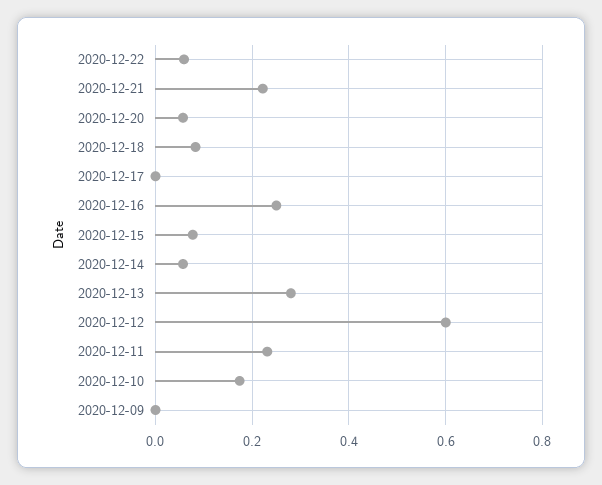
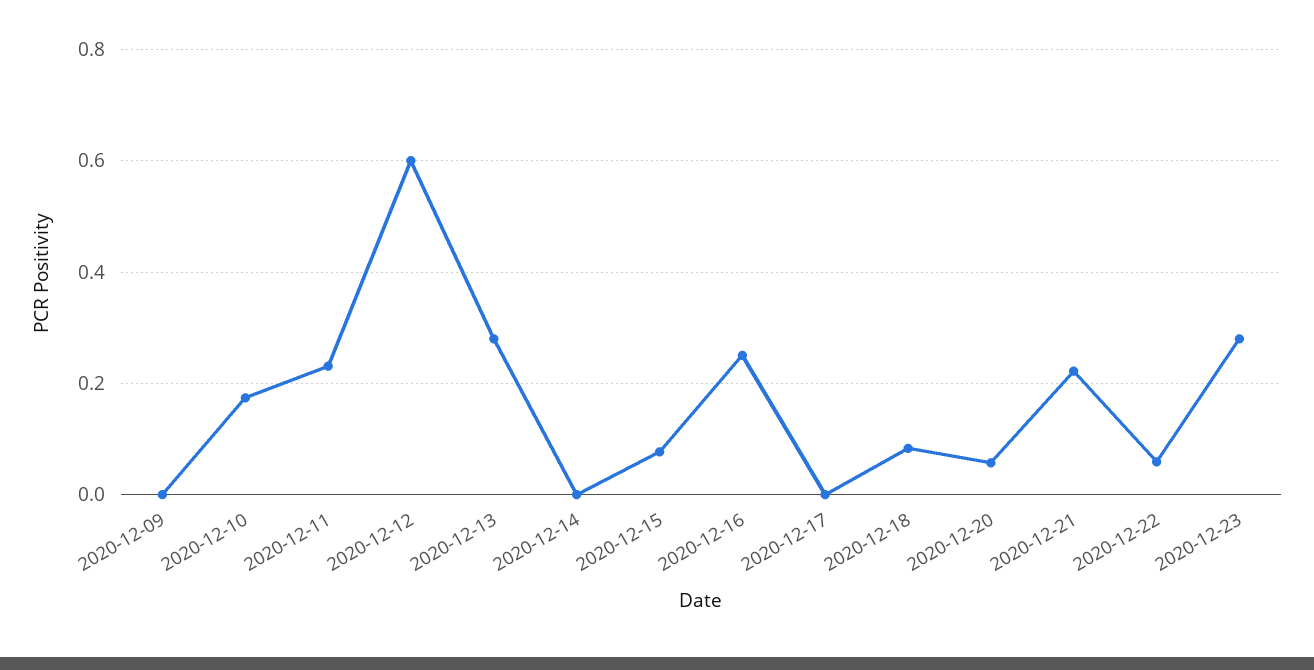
2020-12-14: 0.06 -> 0
2020-12-23: none -> 0.28

